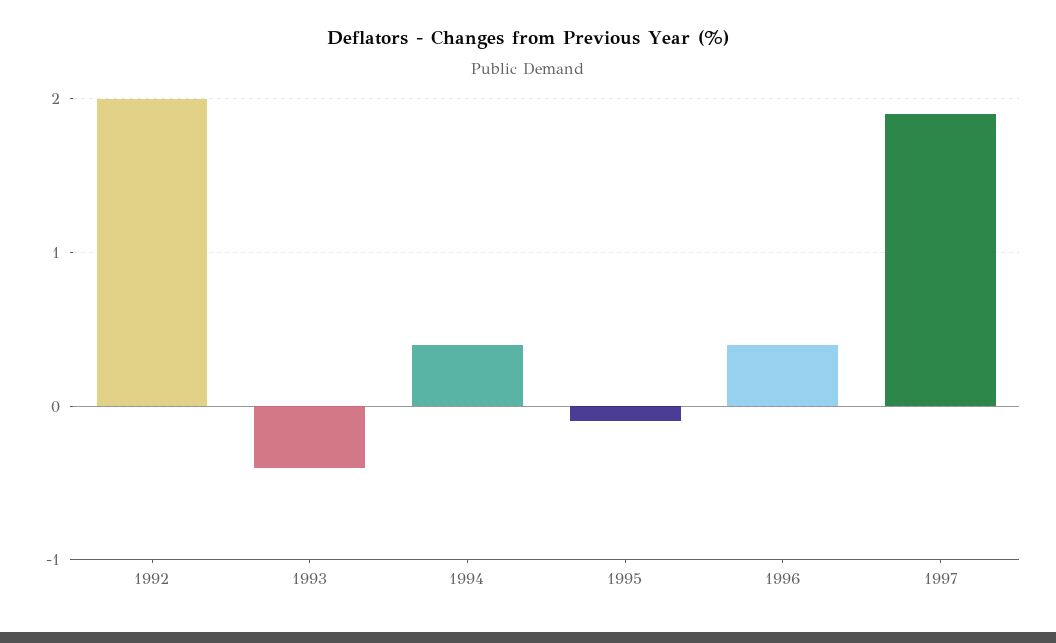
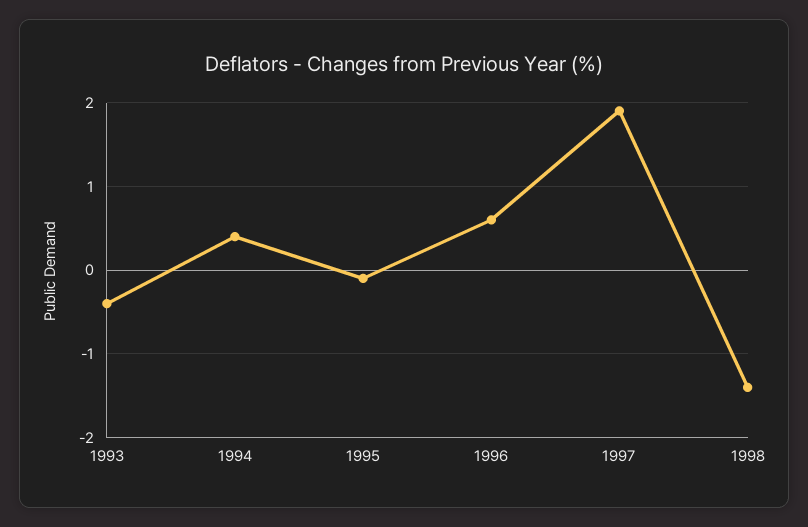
1992: 2 -> none
1996: 0.4 -> 0.6
1998: none -> -1.4

